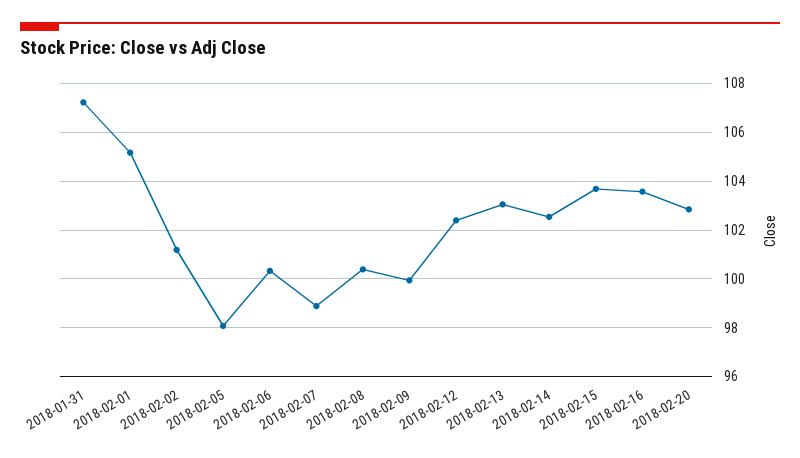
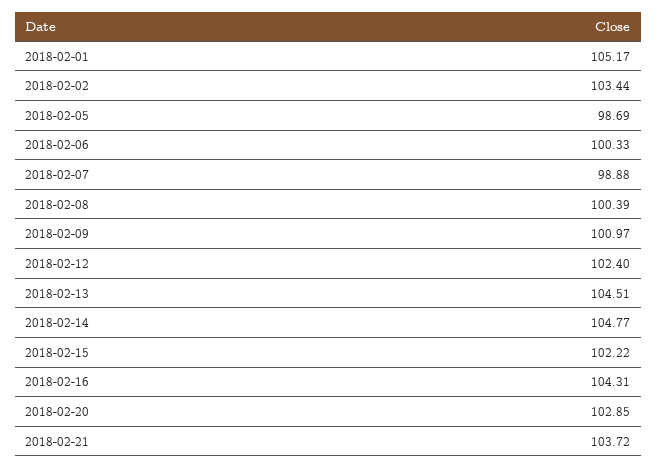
2018-01-31: 107.25 -> none
2018-02-02: 101.25 -> 103.44
2018-02-05: 98 -> 98.69
2018-02-09: 100 -> 100.97
2018-02-13: 103 -> 104.51
2018-02-14: 102.5 -> 104.77
2018-02-15: 103.75 -> 102.22
2018-02-16: 103.5 -> 104.31
2018-02-21: none -> 103.72

